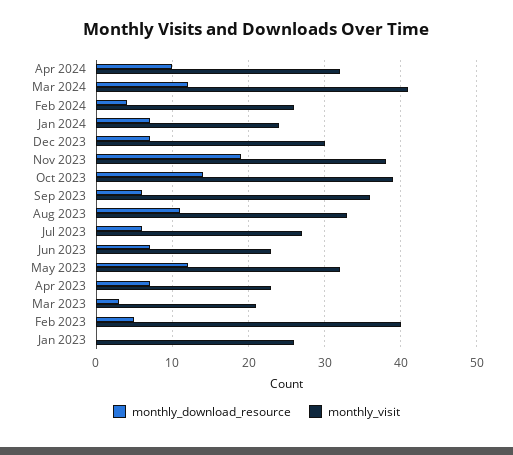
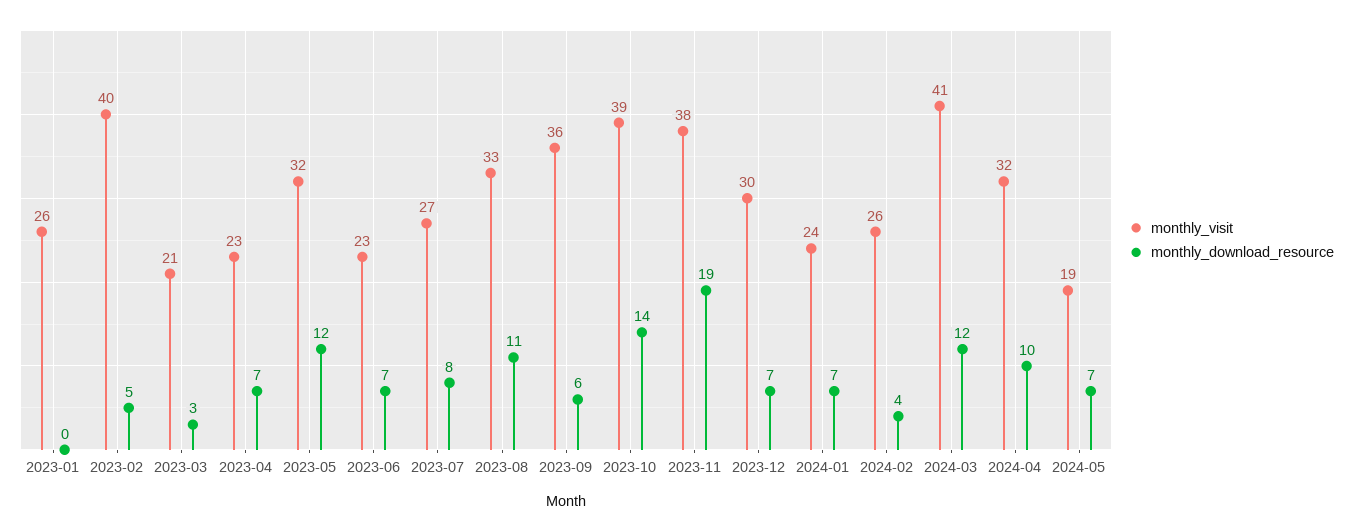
monthly_download_resource, Jul 2023: 6 -> 8
monthly_visit, 2024-05: none -> 19
monthly_download_resource, 2024-05: none -> 7

